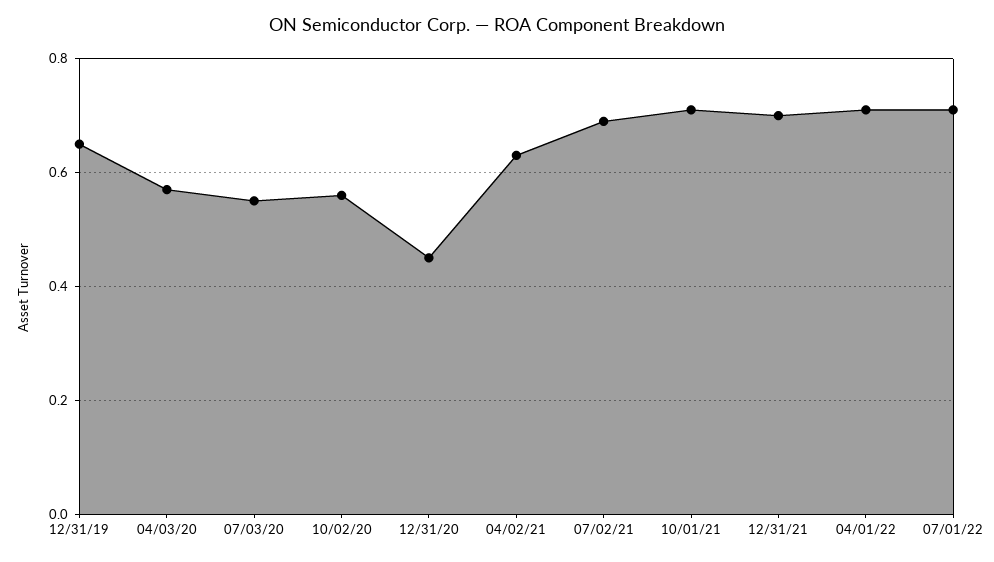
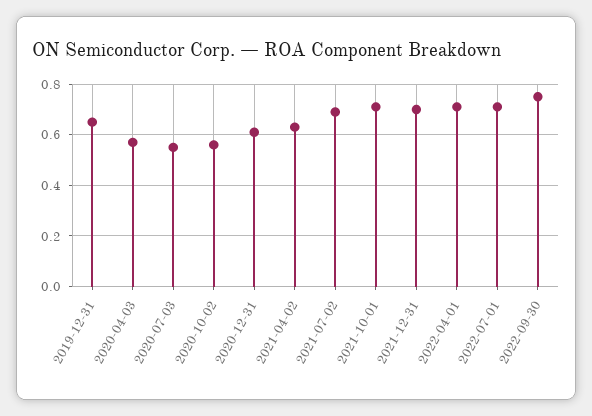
12/31/20: 0.45 -> 0.6
2022-09-30: none -> 0.75

